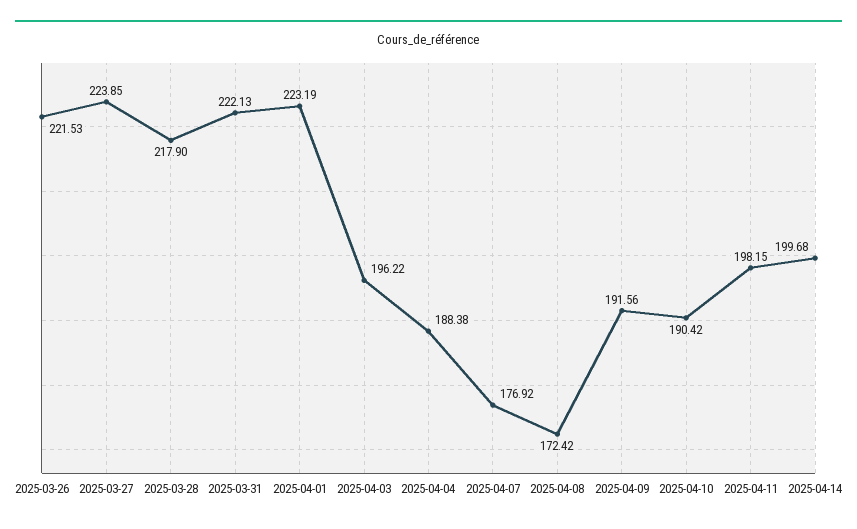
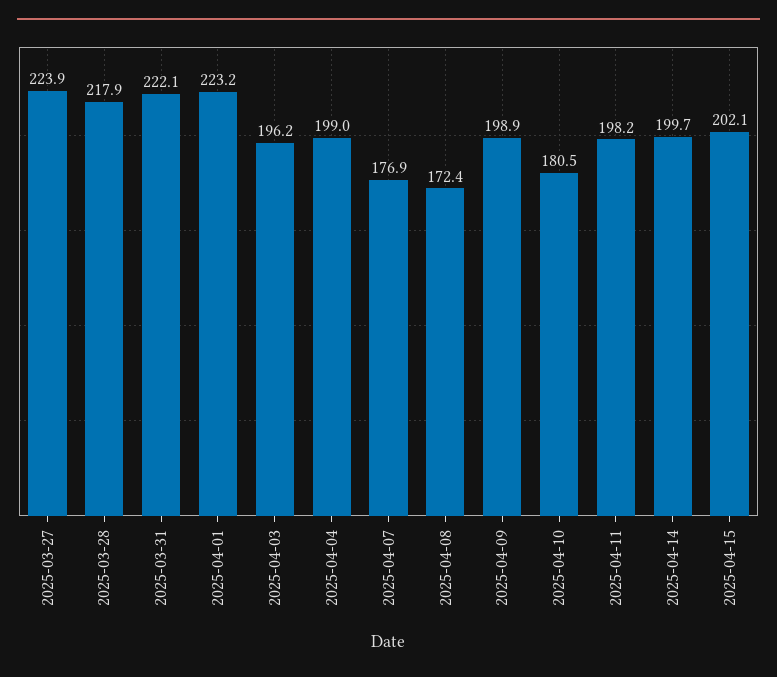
2025-03-26: 221.53 -> none
2025-04-04: 188.38 -> 199
2025-04-09: 191.56 -> 198.9
2025-04-10: 190.42 -> 180.5
2025-04-15: none -> 202.1

